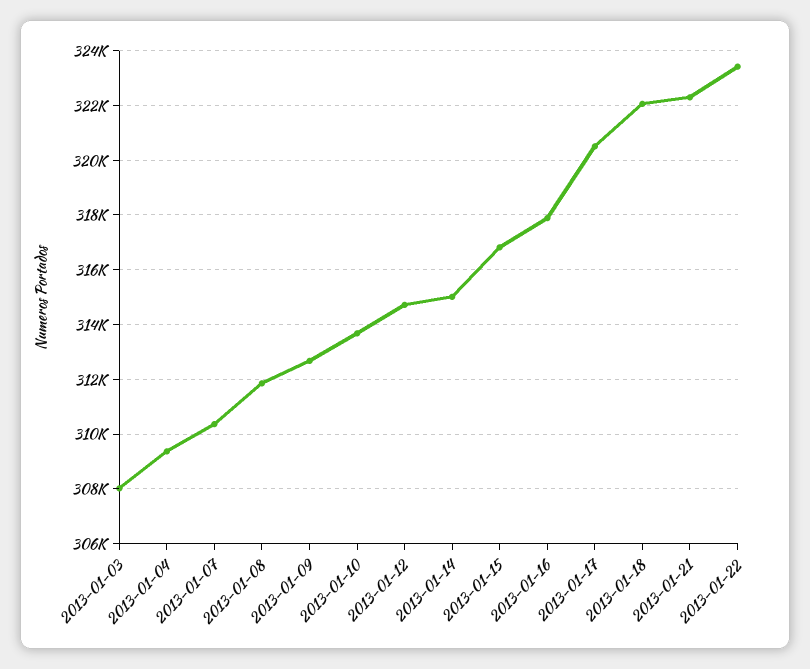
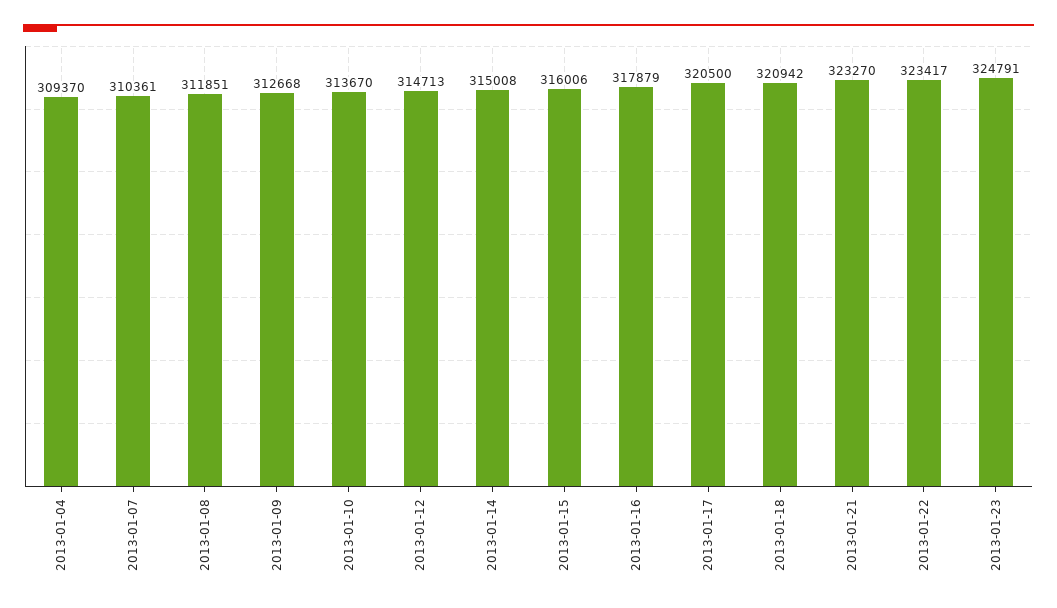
2013-01-03: 308000 -> none
2013-01-15: 316750 -> 316006
2013-01-18: 322000 -> 320942
2013-01-21: 322250 -> 323270
2013-01-23: none -> 324791

